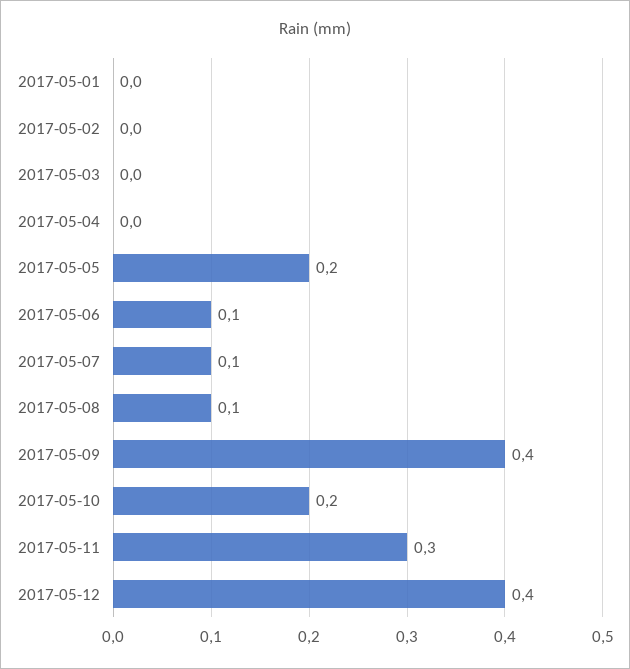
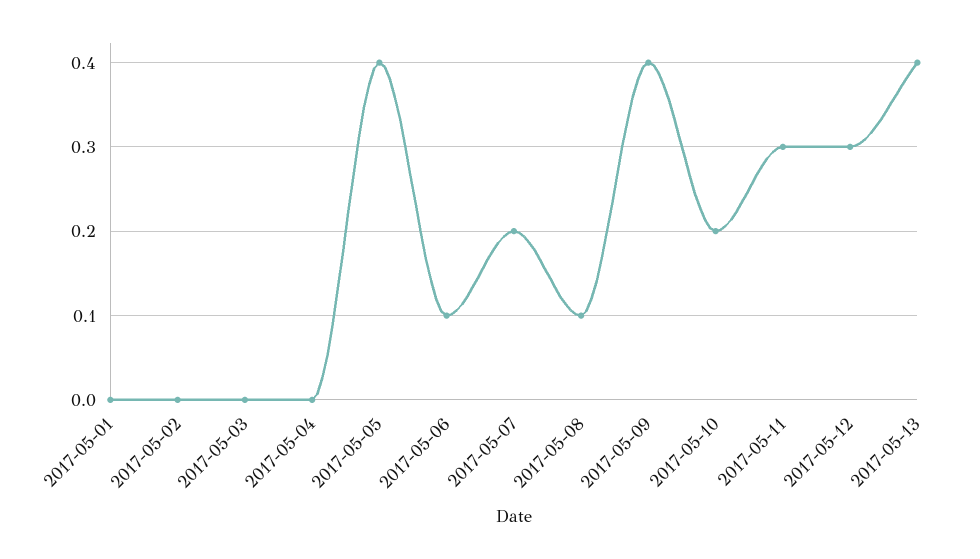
2017-05-05: 0.2 -> 0.4
2017-05-07: 0.1 -> 0.2
2017-05-12: 0.4 -> 0.3
2017-05-13: none -> 0.4

